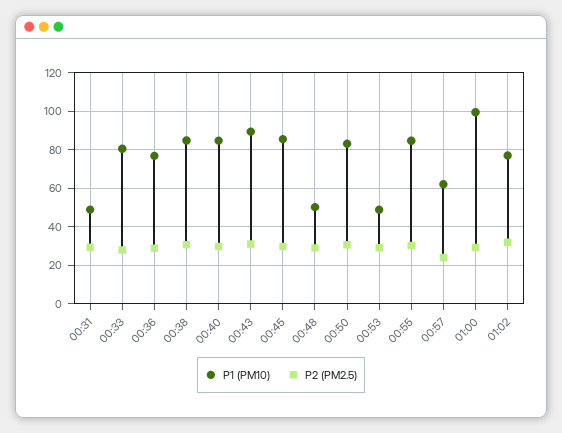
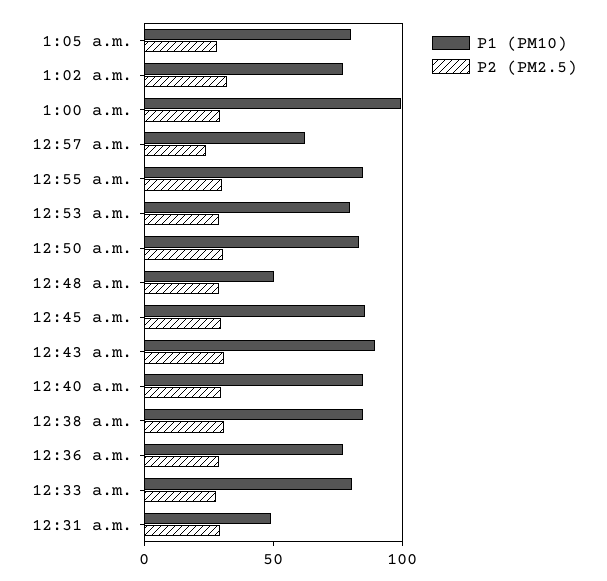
P1 (PM10), 00:53: 50 -> 80
P1 (PM10), 1:05 a.m.: none -> 80
P2 (PM2.5), 1:05 a.m.: none -> 30

